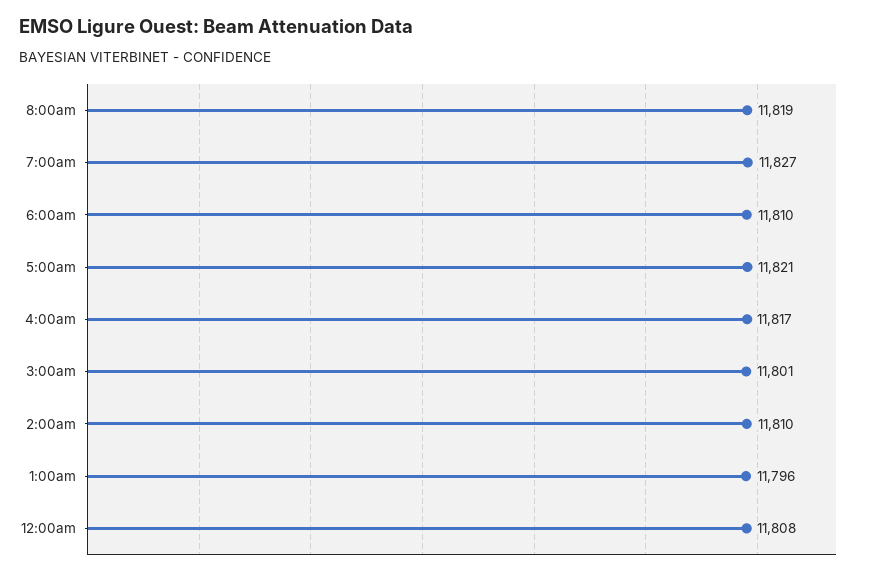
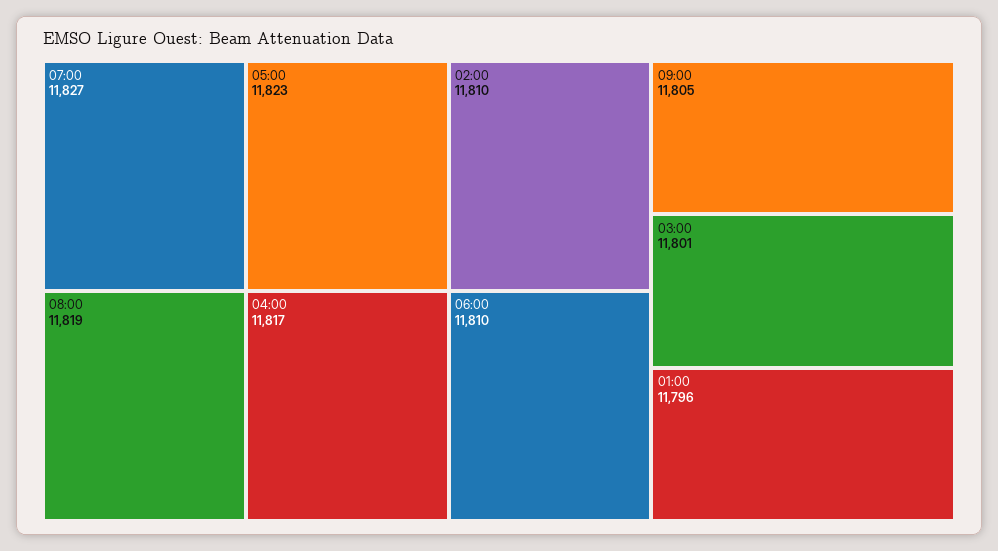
5:00am: 11821 -> 11823
12:00am: 11808 -> none
09:00: none -> 11805

